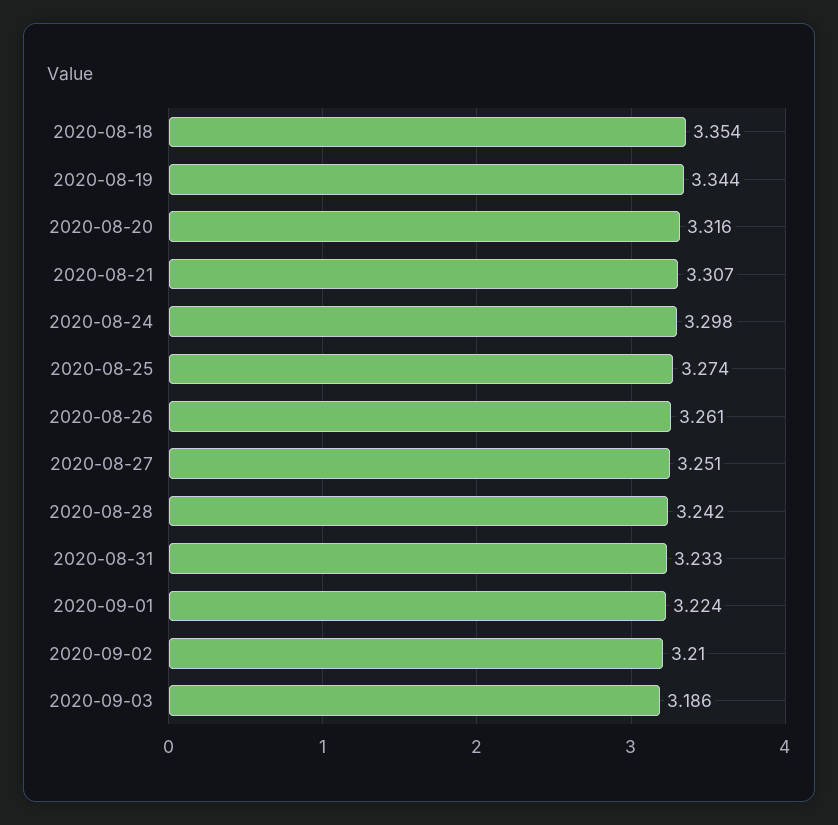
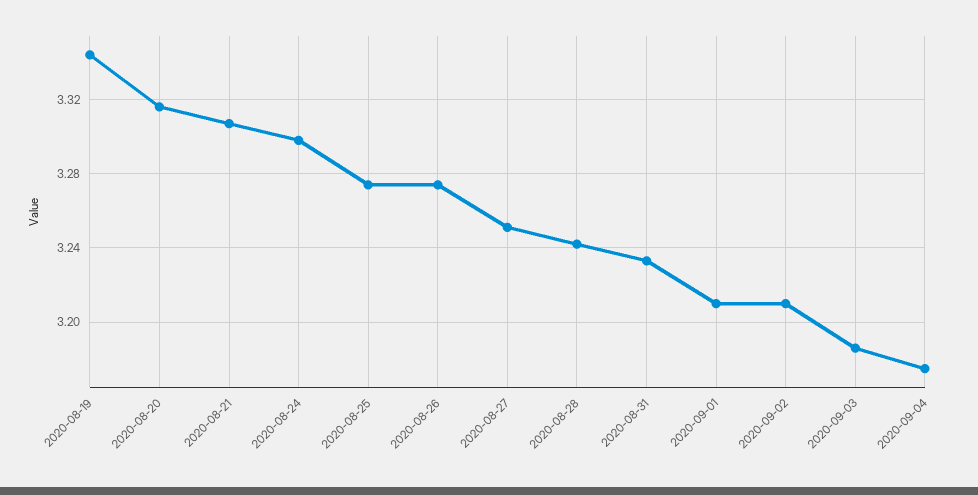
2020-08-18: 3.354 -> none
2020-08-26: 3.261 -> 3.275
2020-09-01: 3.224 -> 3.21
2020-09-04: none -> 3.175

